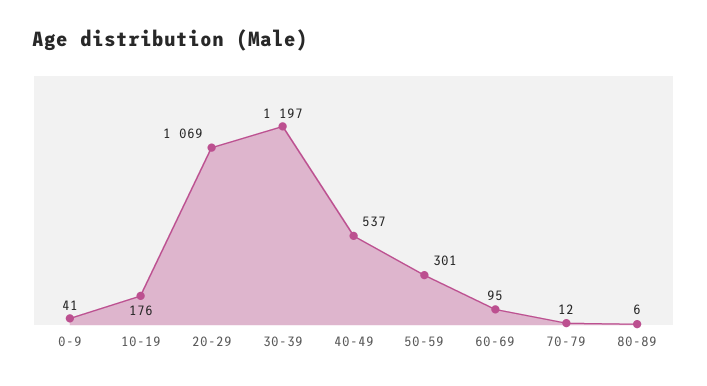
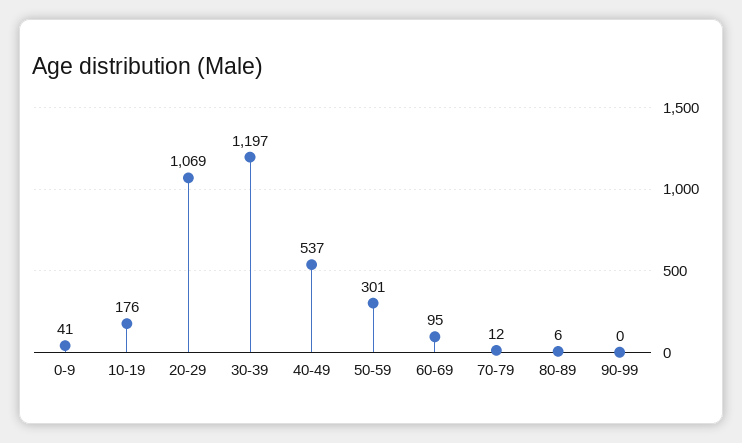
90-99: none -> 0

